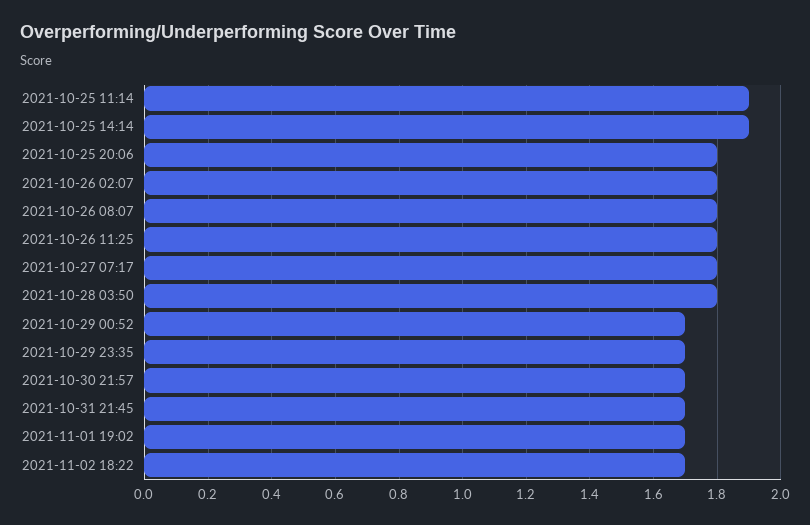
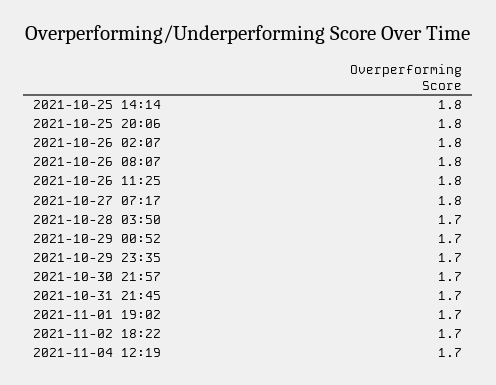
2021-10-25 11:14: 1.9 -> none
2021-10-25 14:14: 1.9 -> 1.8
2021-10-28 03:50: 1.8 -> 1.7
2021-11-04 12:19: none -> 1.7

